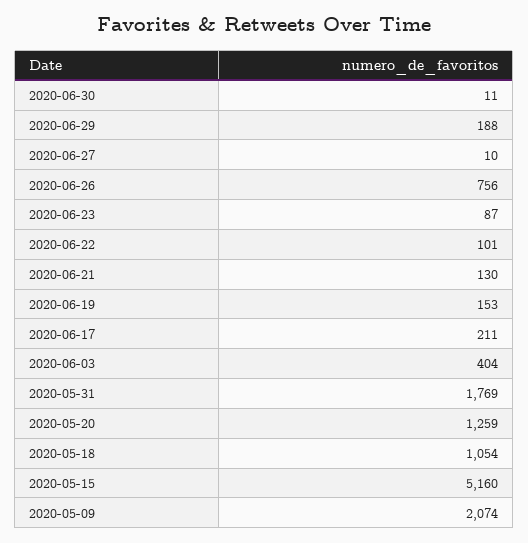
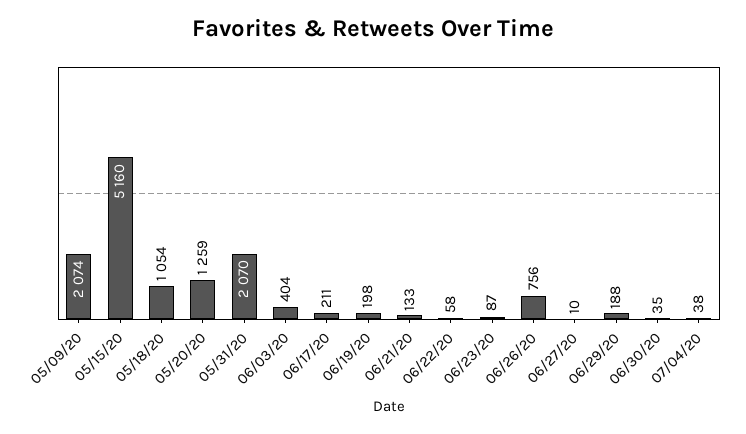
2020-06-30: 11 -> 35
2020-06-22: 101 -> 58
2020-06-21: 130 -> 133
2020-06-19: 153 -> 198
2020-05-31: 1769 -> 2070
07/04/20: none -> 38

